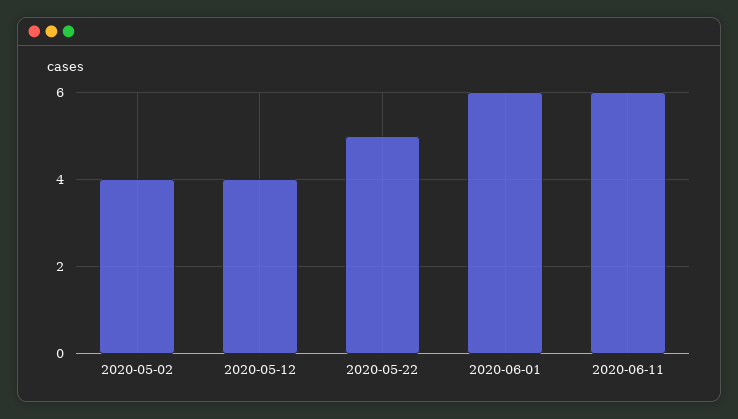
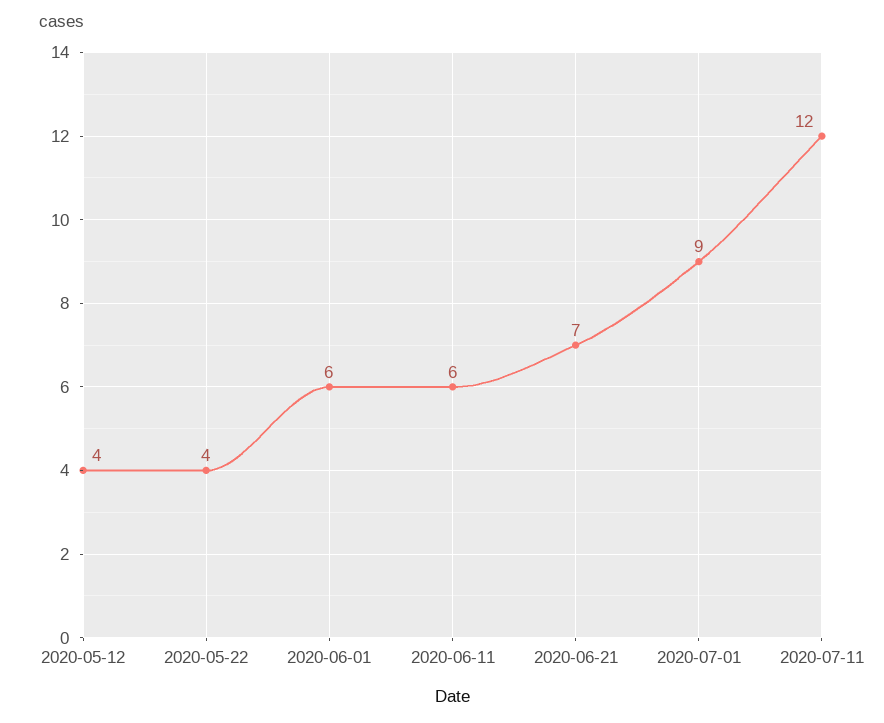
2020-05-02: 4 -> none
2020-05-22: 5 -> 4
2020-06-21: none -> 7
2020-07-01: none -> 9
2020-07-11: none -> 12

